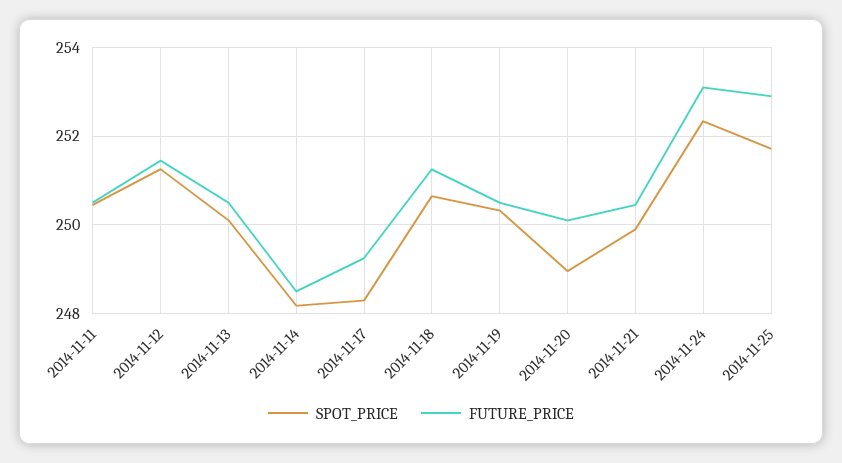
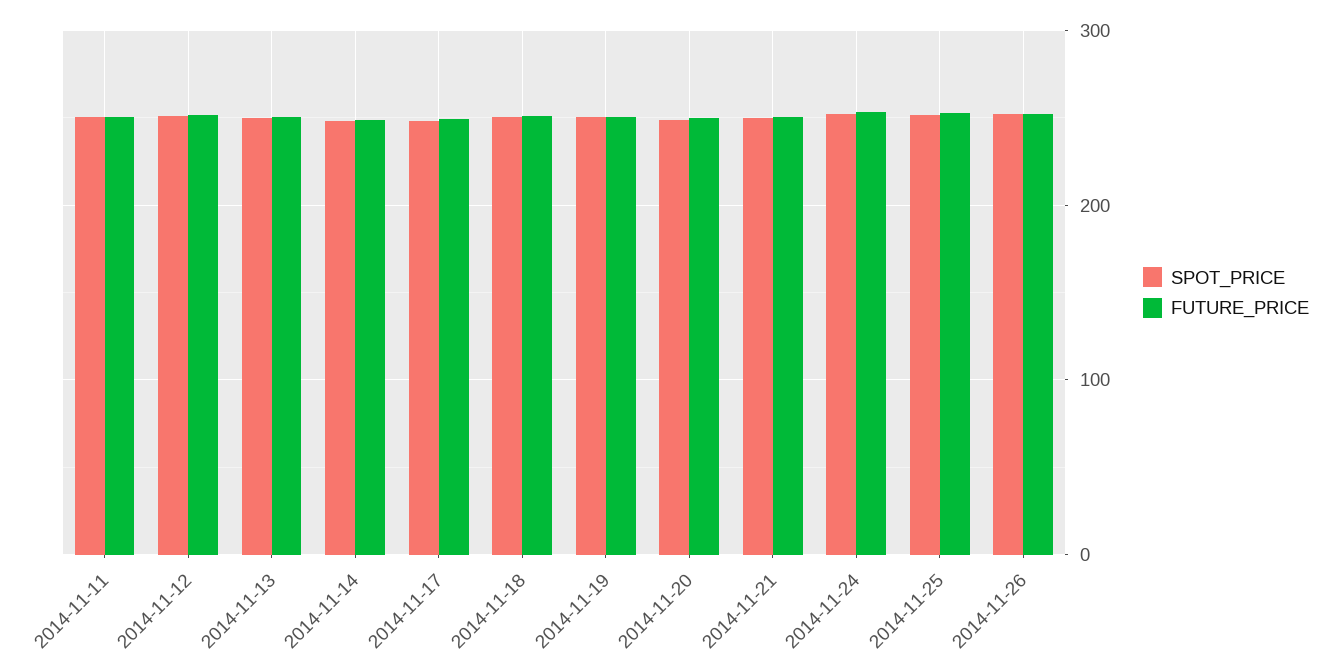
SPOT_PRICE, 2014-11-26: none -> 250
FUTURE_PRICE, 2014-11-26: none -> 250

